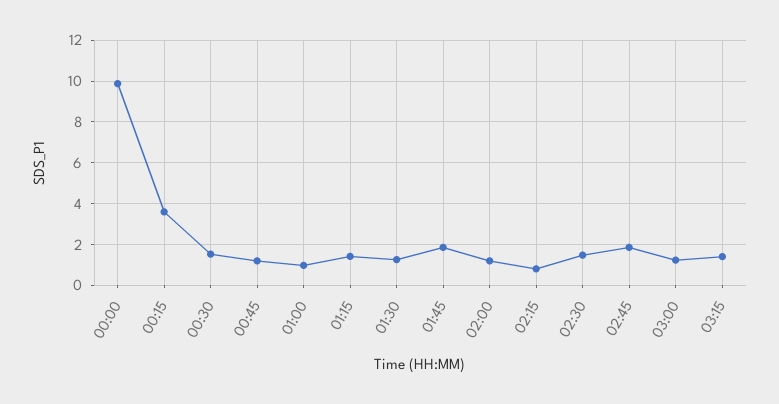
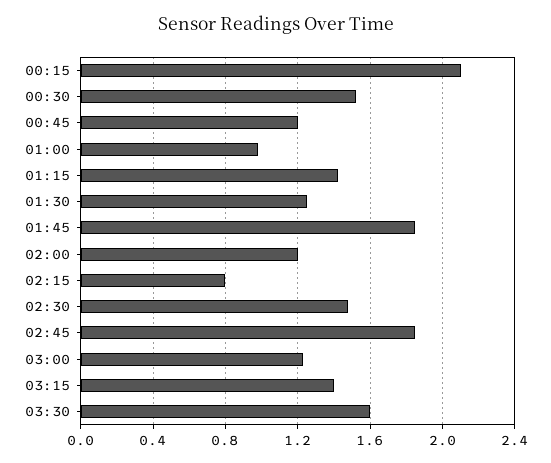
00:00: 10 -> none
00:15: 3.5 -> 2.1
03:30: none -> 1.6

